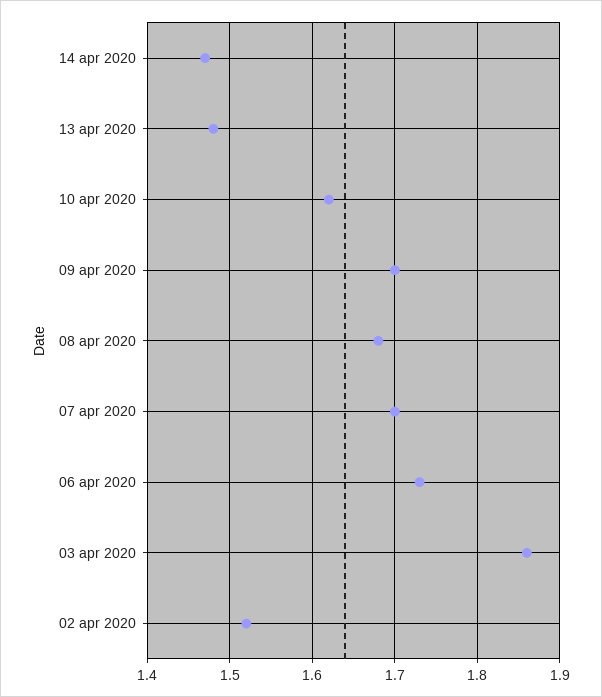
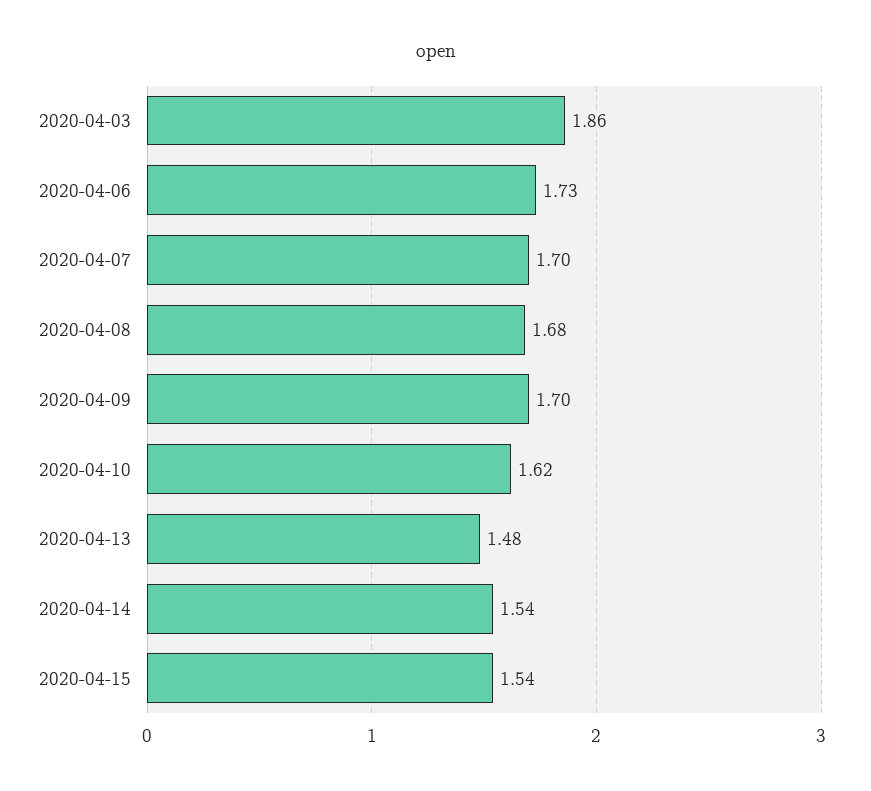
14 apr 2020: 1.47 -> 1.54
02 apr 2020: 1.52 -> none
2020-04-15: none -> 1.54

